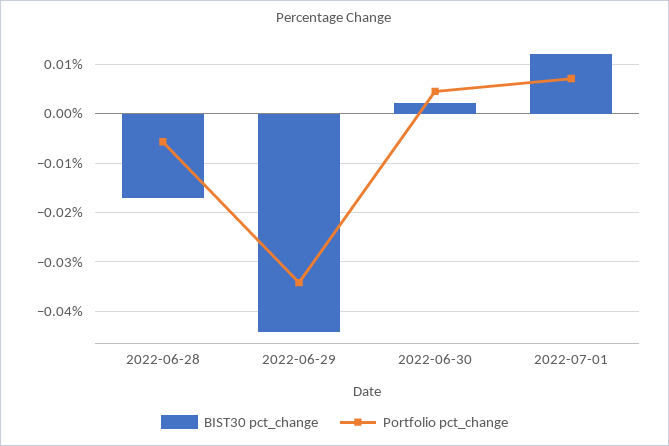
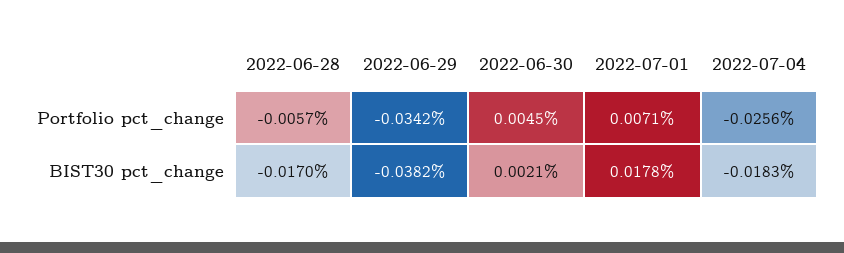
BIST30 pct_change, 2022-06-29: -0.044 -> -0.0382
BIST30 pct_change, 2022-07-01: 0.012 -> 0.0178
Portfolio pct_change, 2022-07-04: none -> -0.0256
BIST30 pct_change, 2022-07-04: none -> -0.0183

